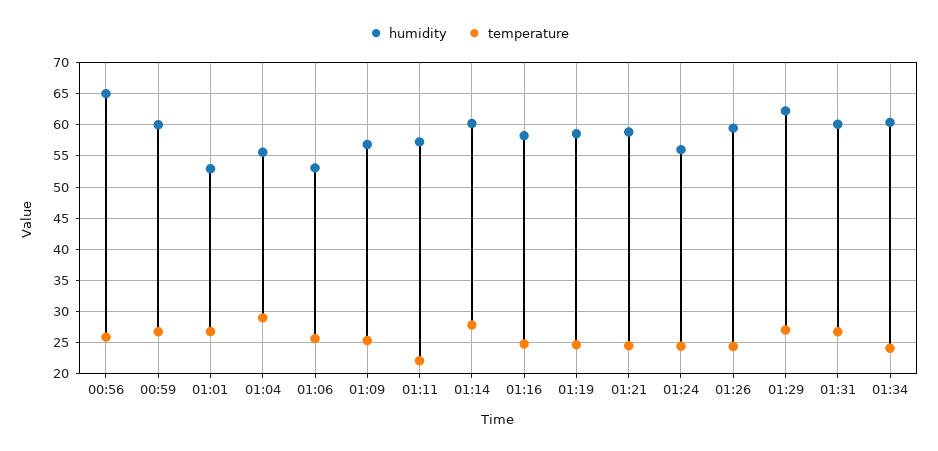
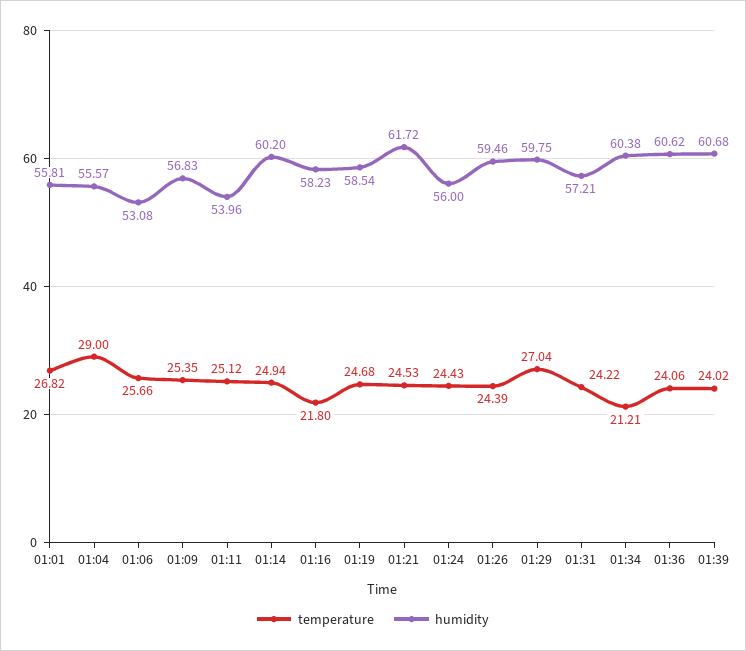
humidity, 00:56: 65 -> none
temperature, 00:56: 26 -> none
humidity, 00:59: 60 -> none
temperature, 00:59: 27 -> none
humidity, 01:01: 53 -> 55.81
humidity, 01:11: 57 -> 53.96
temperature, 01:11: 22 -> 25.12
temperature, 01:14: 28 -> 24.94
temperature, 01:16: 25 -> 21.8
humidity, 01:21: 59 -> 61.72
humidity, 01:29: 62 -> 59.75
humidity, 01:31: 60 -> 57.21
temperature, 01:31: 27 -> 24.22
temperature, 01:34: 24 -> 21.21
temperature, 01:36: none -> 24.06
humidity, 01:36: none -> 60.62
temperature, 01:39: none -> 24.02
humidity, 01:39: none -> 60.68

